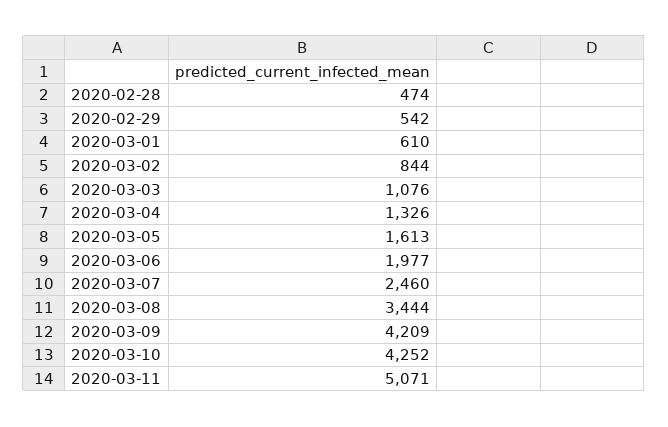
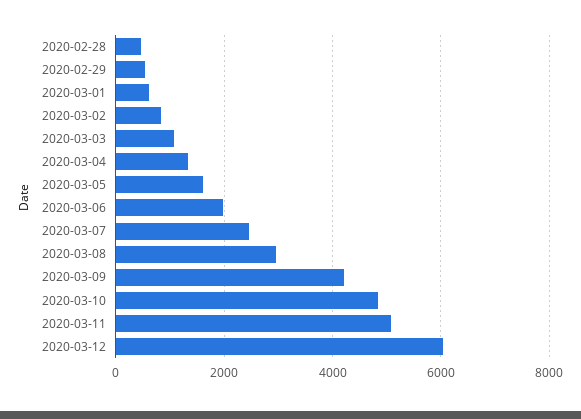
2020-03-08: 3444 -> 3000
2020-03-10: 4252 -> 4800
2020-03-12: none -> 6000

